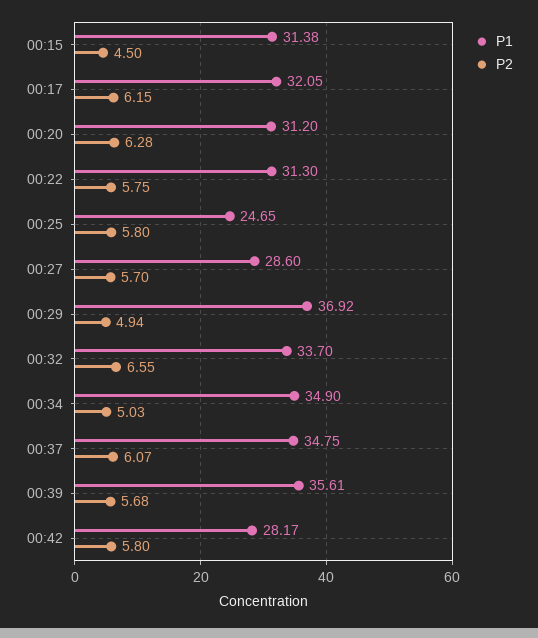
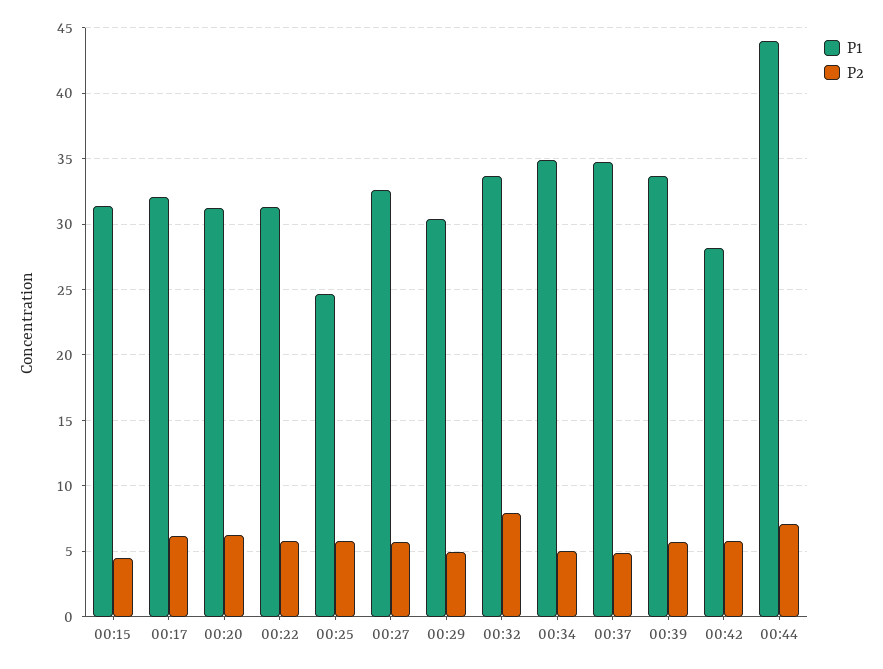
P1, 00:27: 28.6 -> 32.5
P1, 00:29: 36.92 -> 30.5
P2, 00:32: 6.55 -> 8
P2, 00:37: 6.07 -> 5
P1, 00:39: 35.61 -> 33.5
P1, 00:44: none -> 44
P2, 00:44: none -> 7

